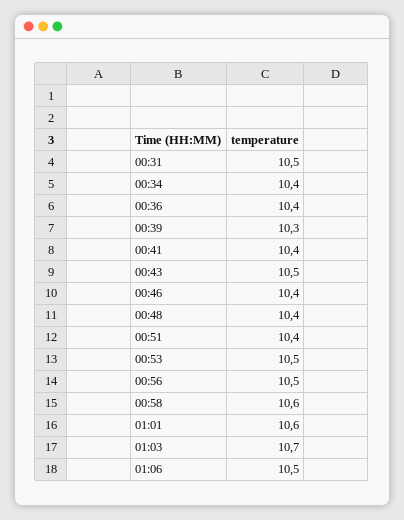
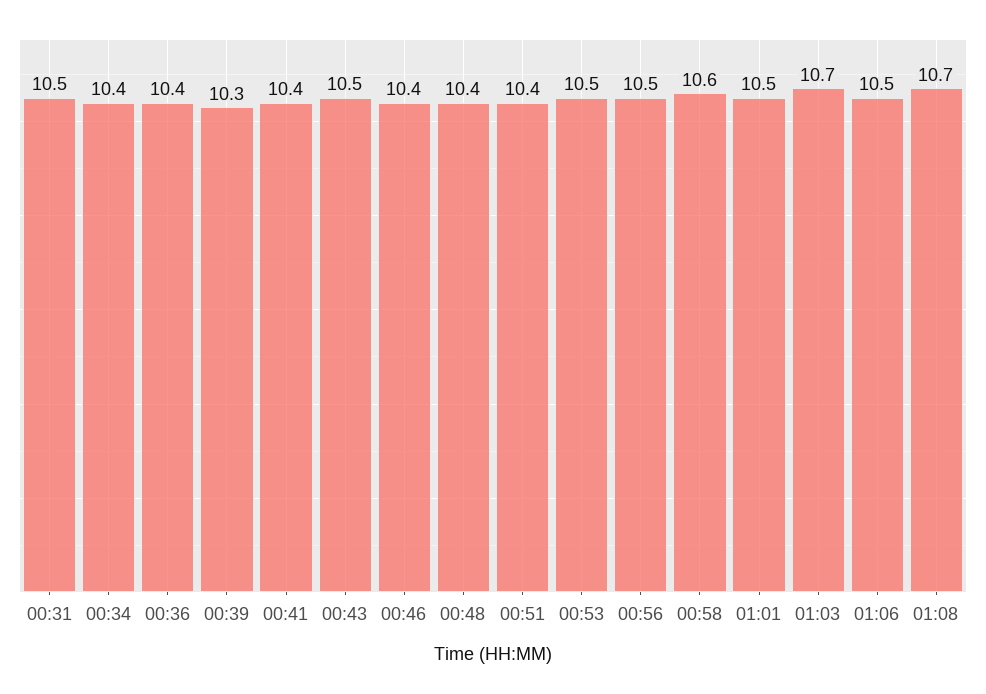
01:01: 10.6 -> 10.5
01:08: none -> 10.7

